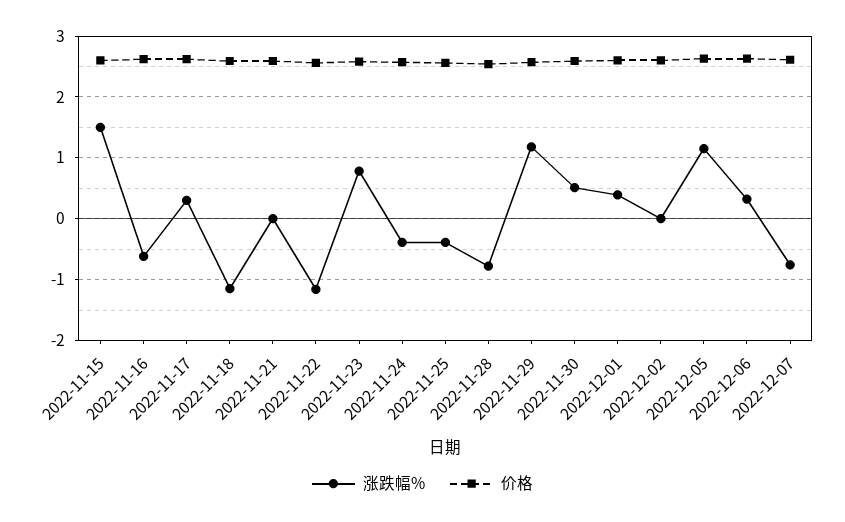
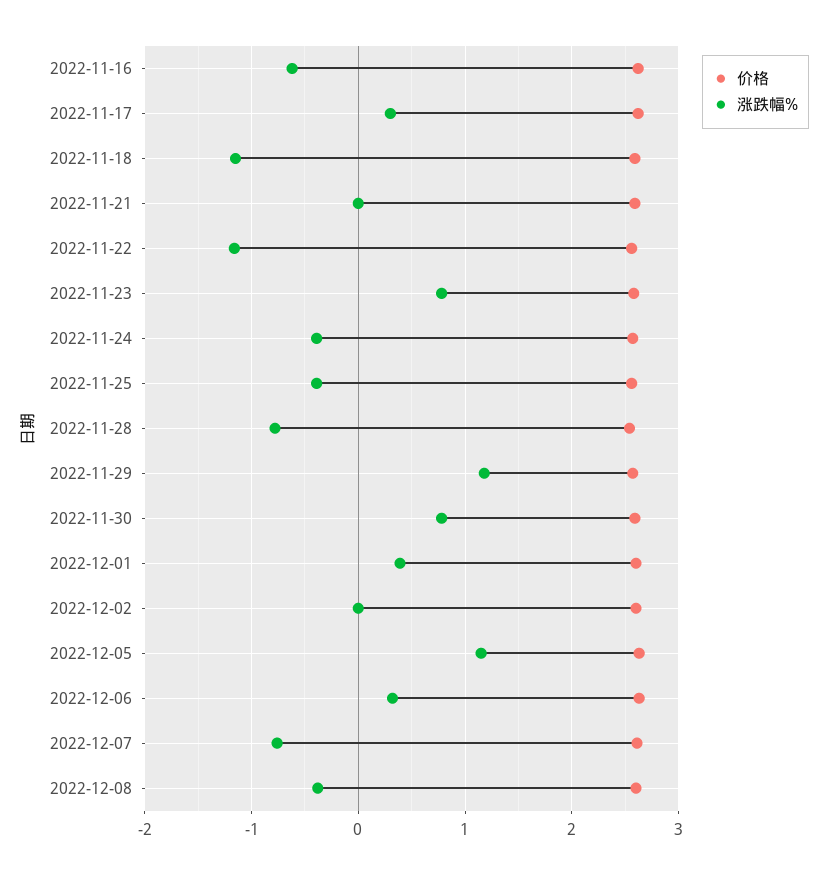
涨跌幅%, 2022-11-15: 1.5 -> none
价格, 2022-11-15: 2.6 -> none
涨跌幅%, 2022-11-30: 0.5 -> 0.8
价格, 2022-12-08: none -> 2.6
涨跌幅%, 2022-12-08: none -> -0.4

